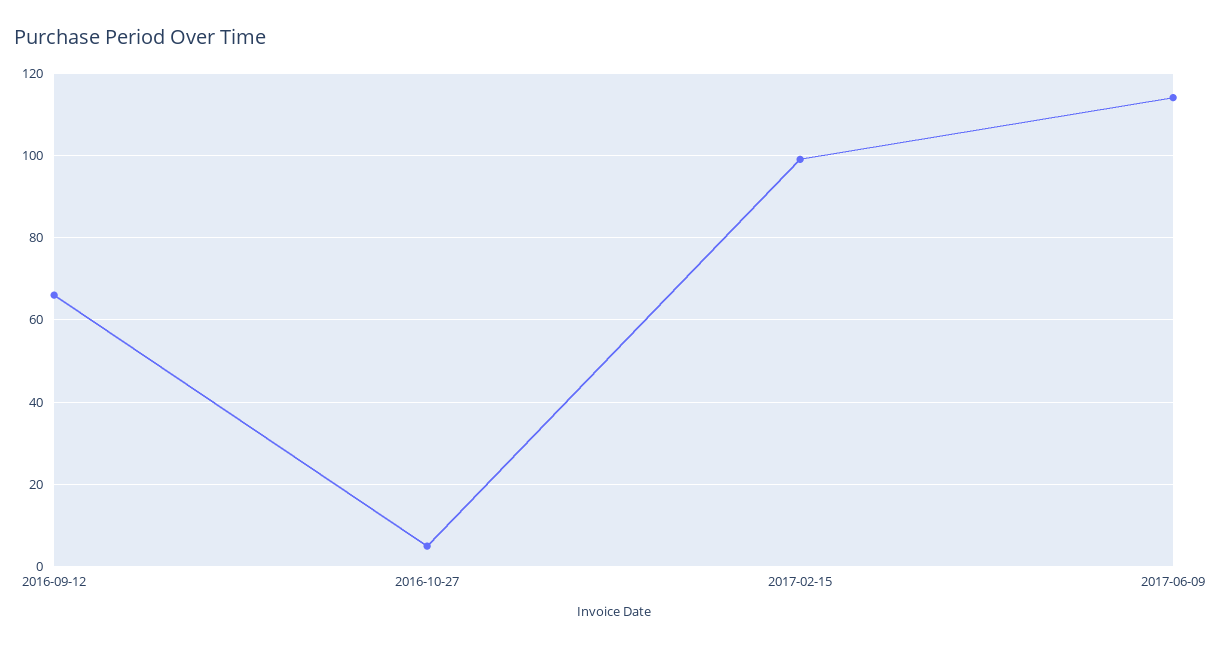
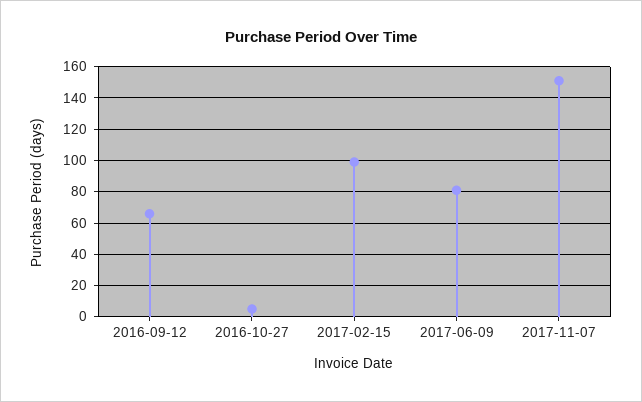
2017-06-09: 115 -> 80
2017-11-07: none -> 150

